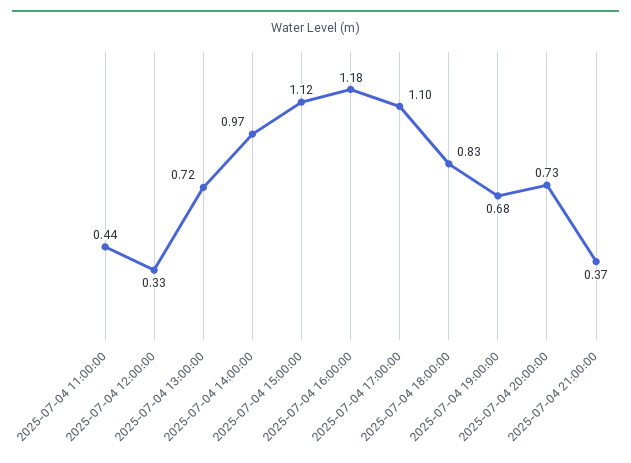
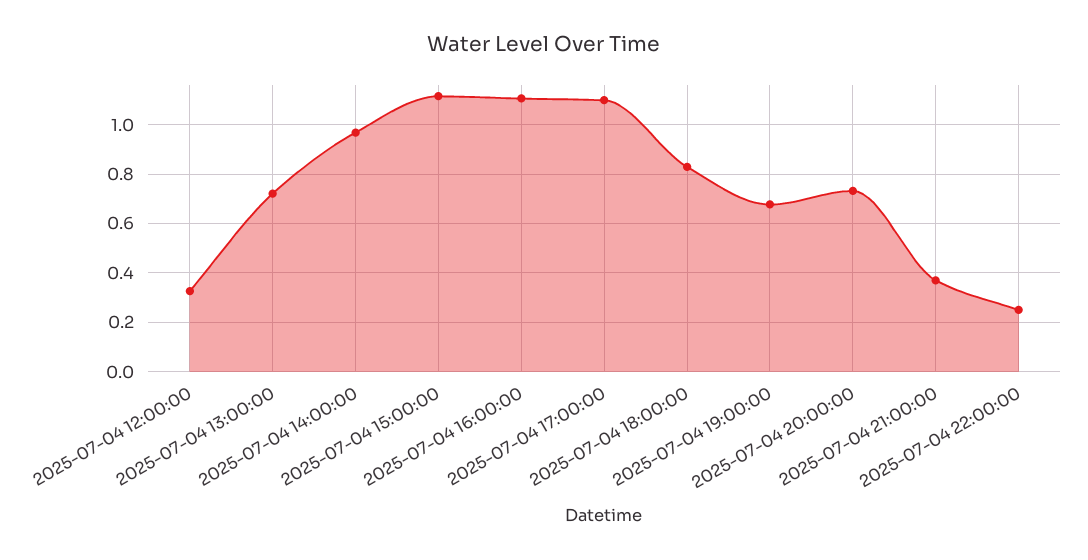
2025-07-04 11:00:00: 0.44 -> none
2025-07-04 16:00:00: 1.18 -> 1.1
2025-07-04 22:00:00: none -> 0.25

